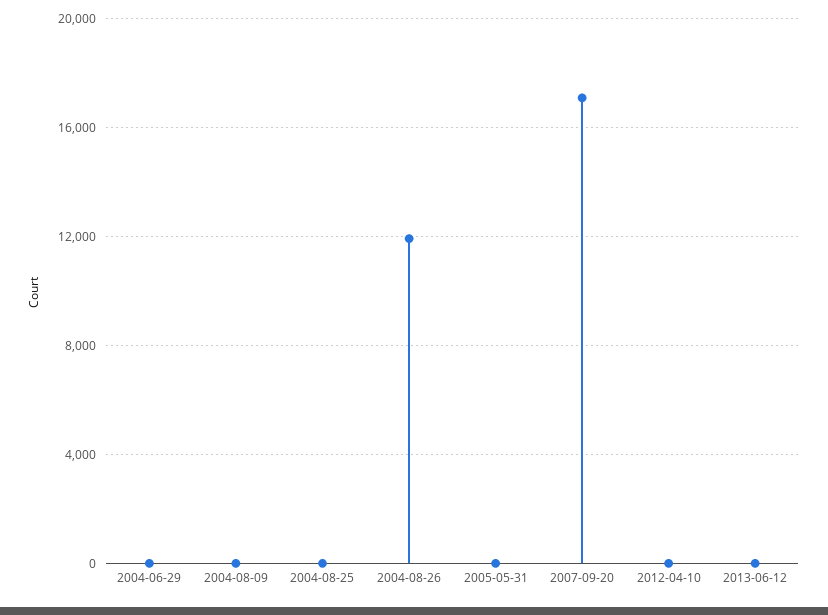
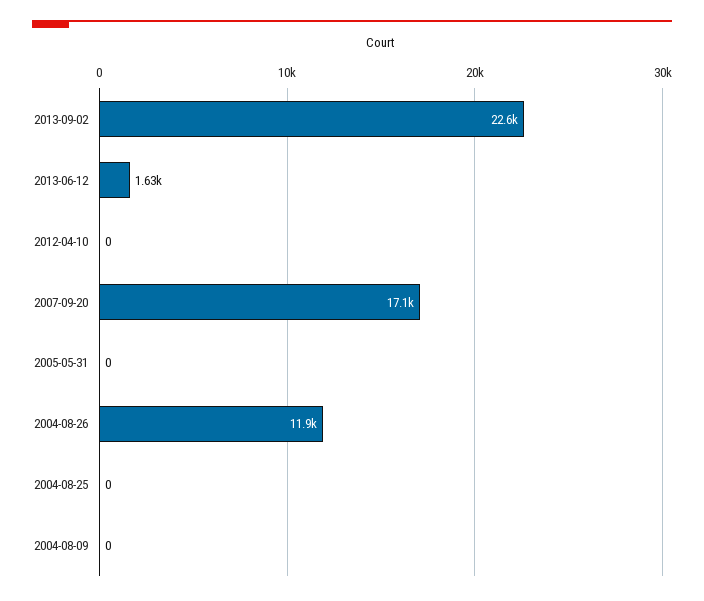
2004-06-29: 0 -> none
2013-06-12: 0 -> 1630
2013-09-02: none -> 22600

